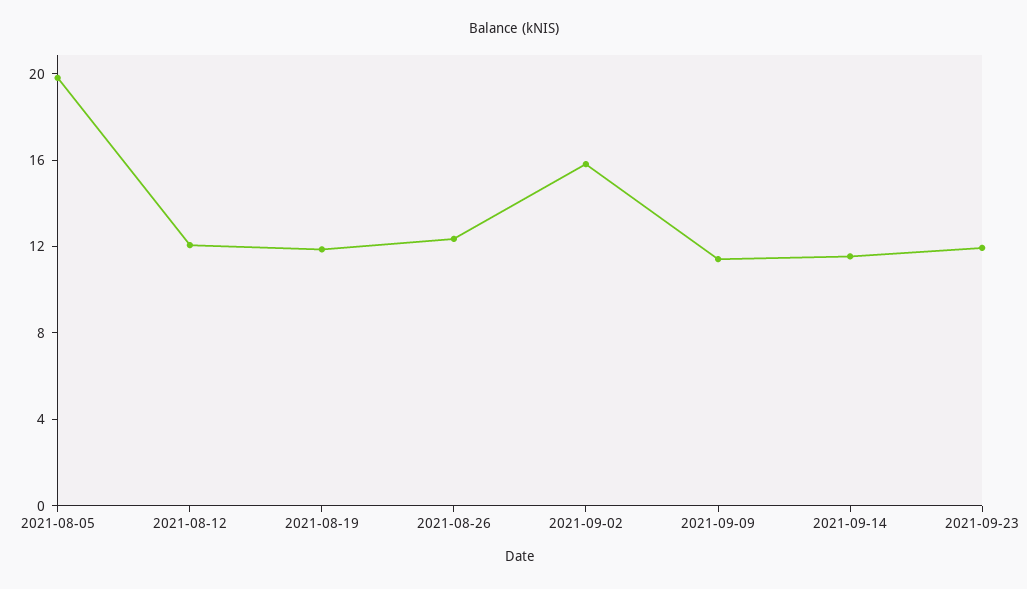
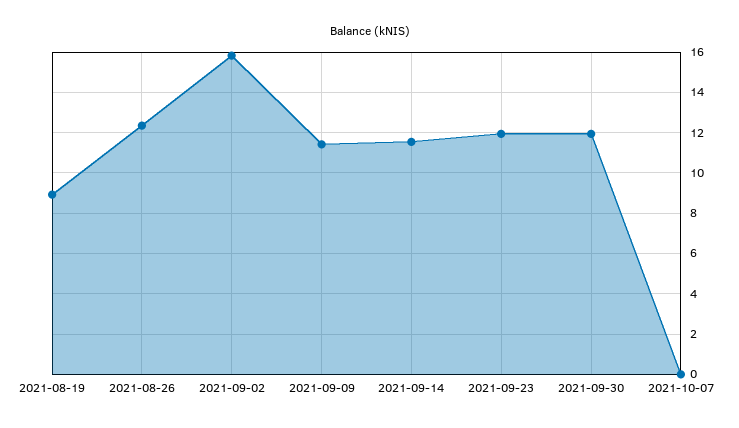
2021-08-05: 20 -> none
2021-08-12: 12 -> none
2021-08-19: 12 -> 9
2021-09-30: none -> 12
2021-10-07: none -> 0

